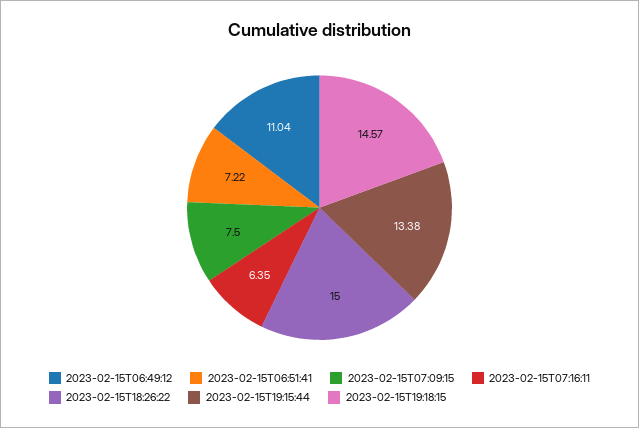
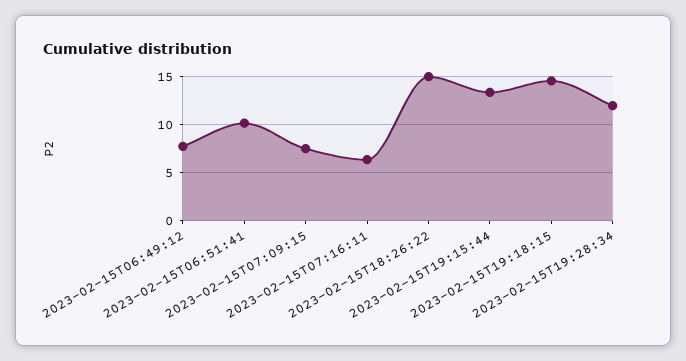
2023-02-15T06:49:12: 11.04 -> 8
2023-02-15T06:51:41: 7.22 -> 10
2023-02-15T19:28:34: none -> 12

